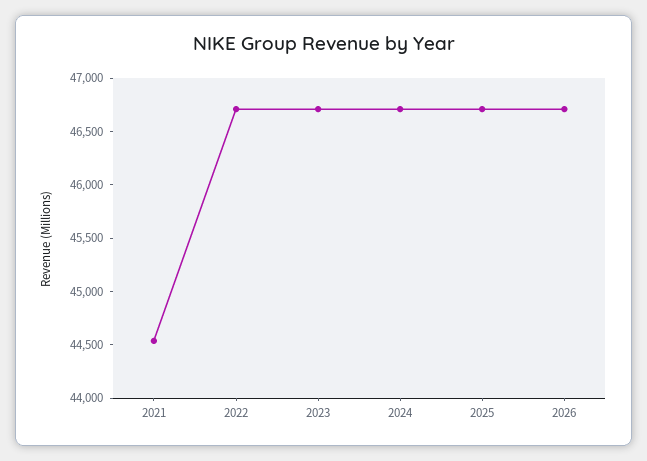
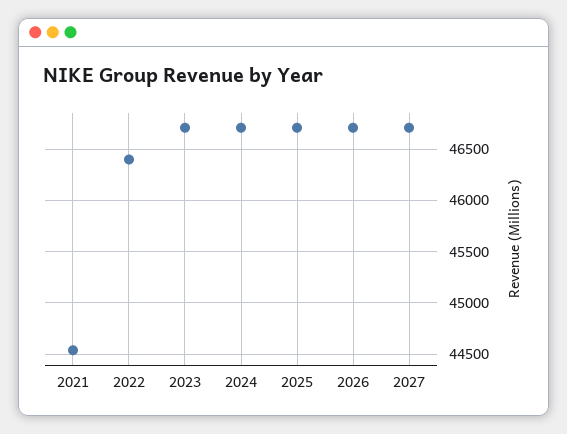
2022: 46700 -> 46400
2027: none -> 46700

